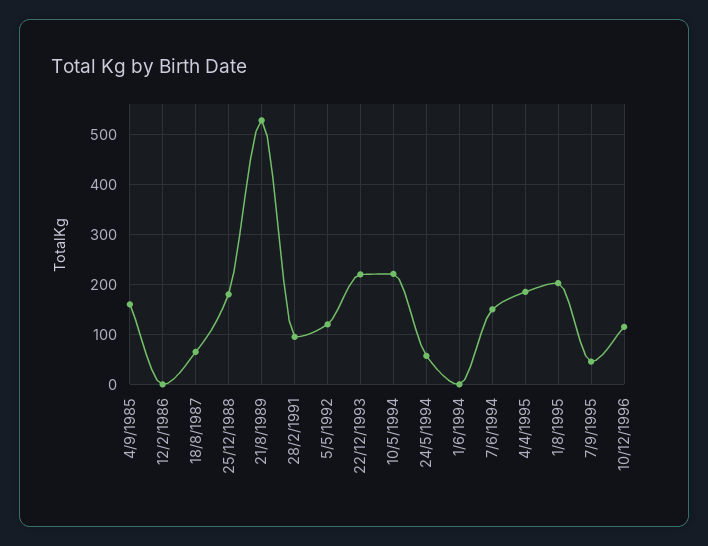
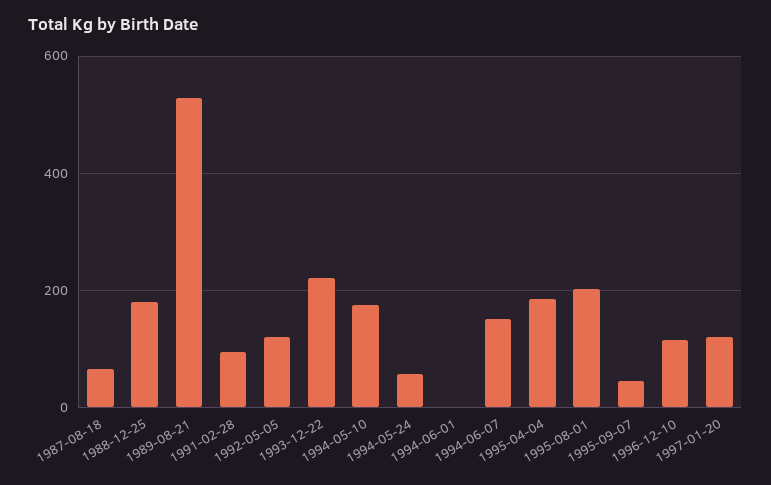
4/9/1985: 160 -> none
12/2/1986: 0 -> none
10/5/1994: 220 -> 180
1997-01-20: none -> 120

